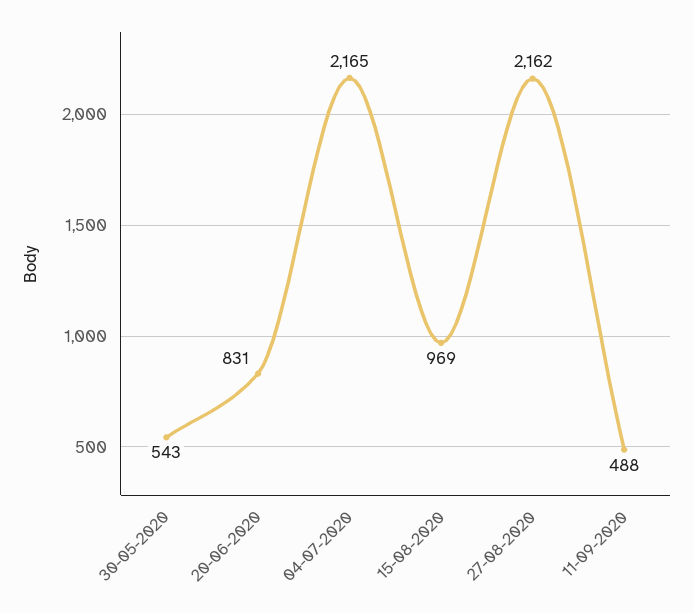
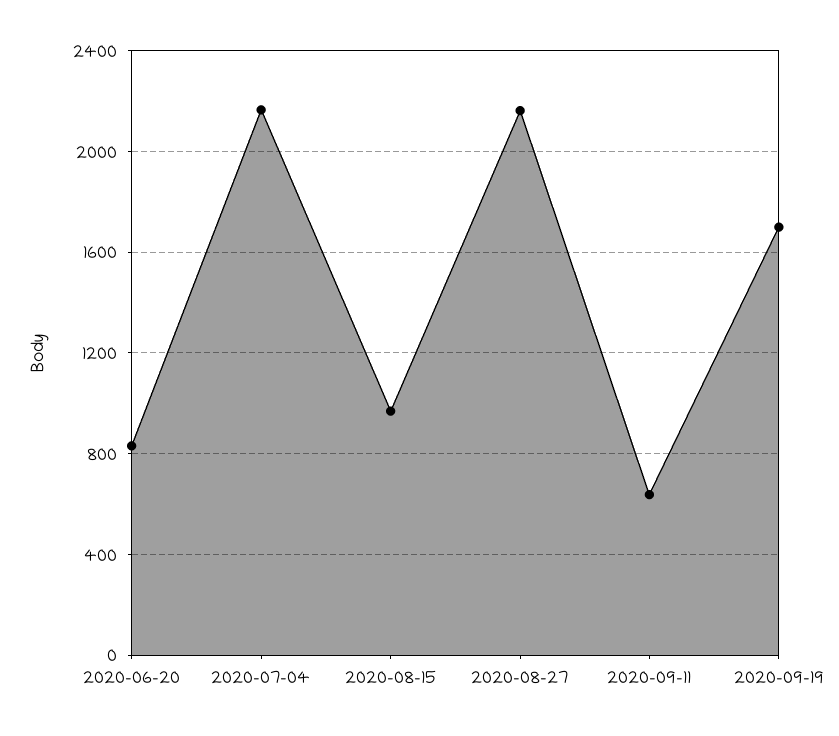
30-05-2020: 543 -> none
11-09-2020: 488 -> 650
2020-09-19: none -> 1700

